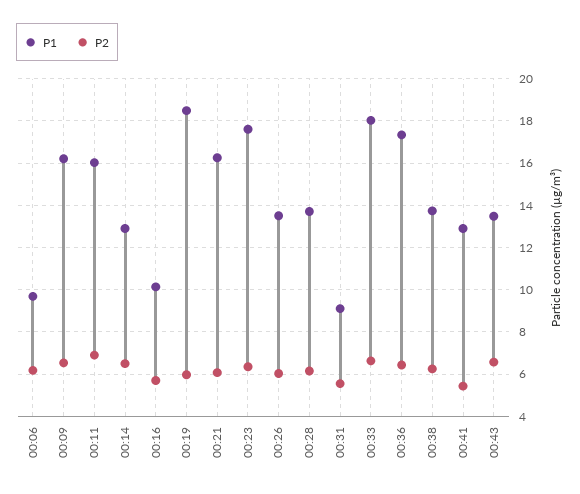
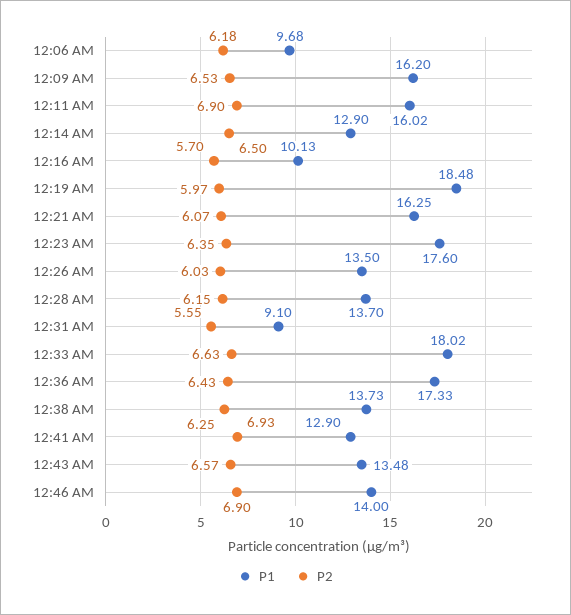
P2, 00:41: 5.5 -> 6.93
P1, 12:46 AM: none -> 14
P2, 12:46 AM: none -> 6.9

